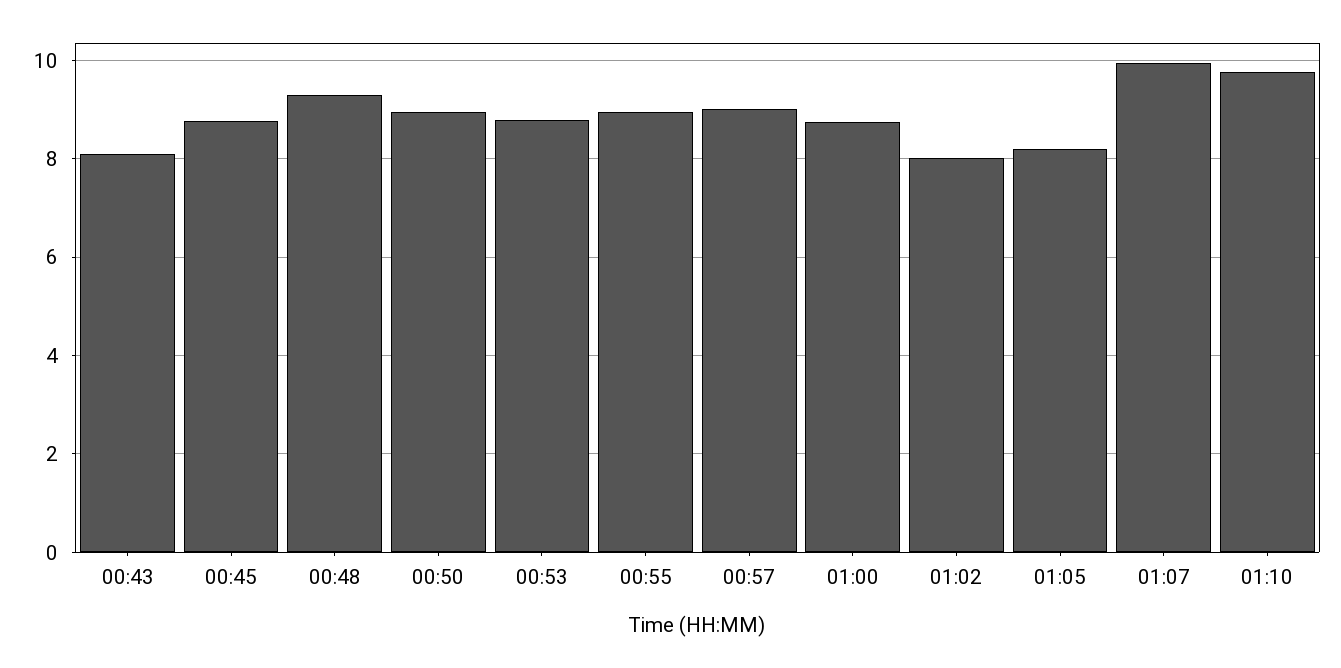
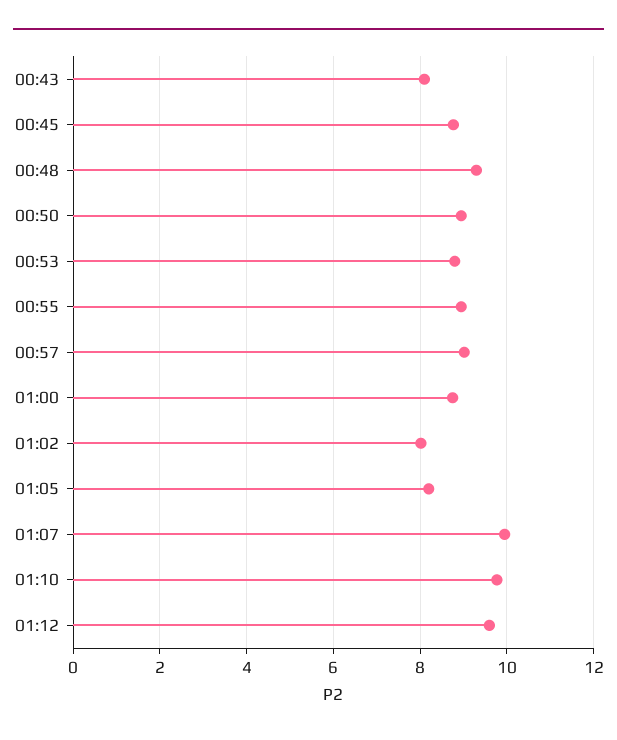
01:12: none -> 9.6

